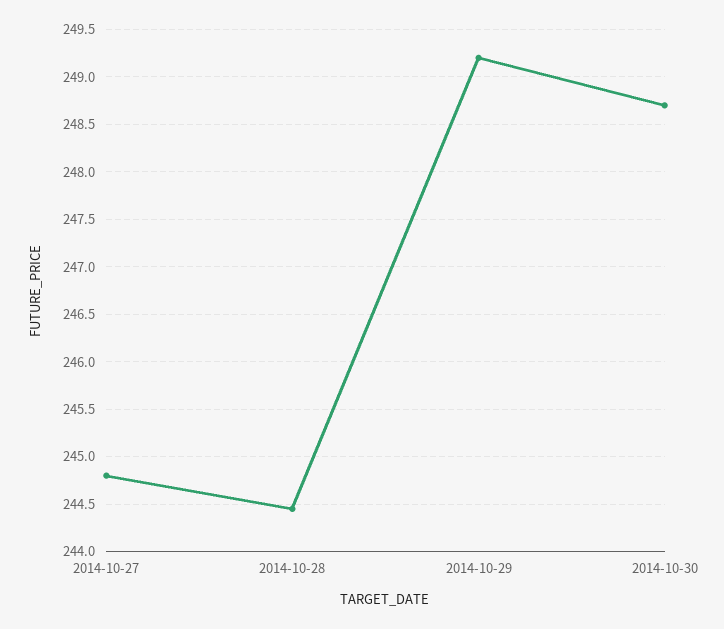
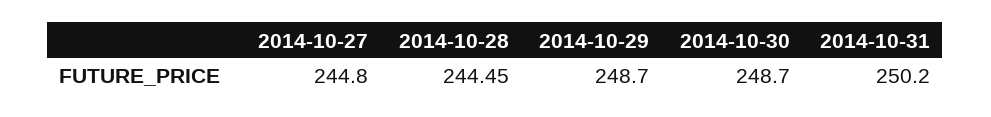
2014-10-29: 249.2 -> 248.7
2014-10-31: none -> 250.2

